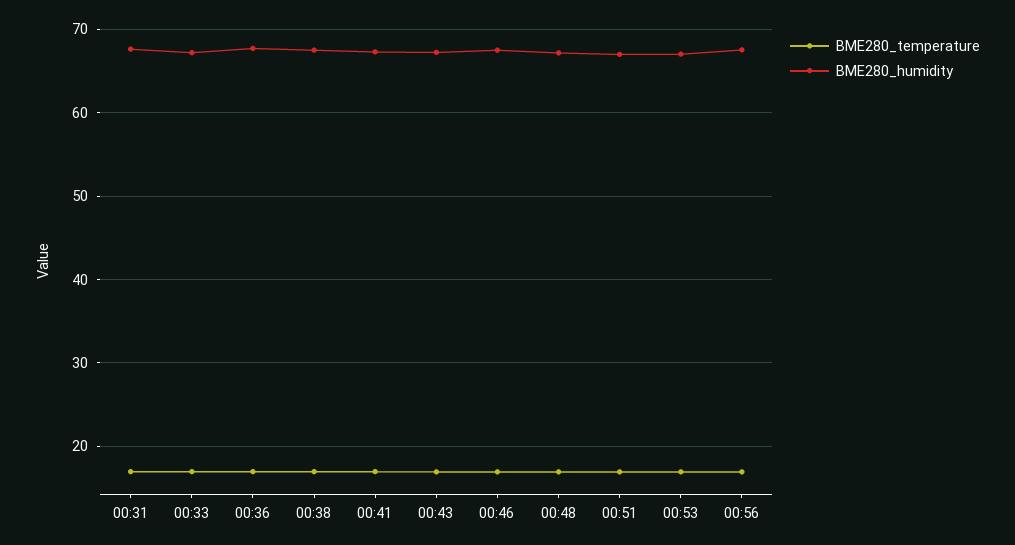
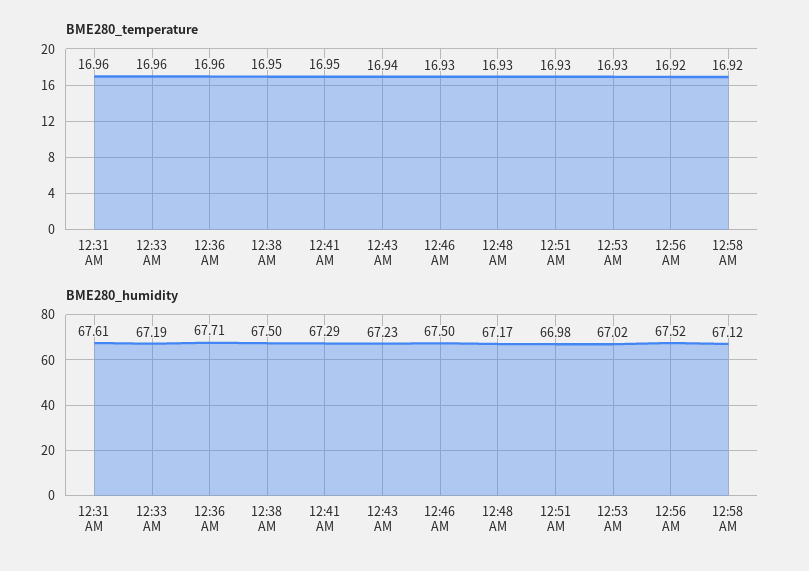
BME280_temperature, 12:58 AM: none -> 16.92
BME280_humidity, 12:58 AM: none -> 67.12

